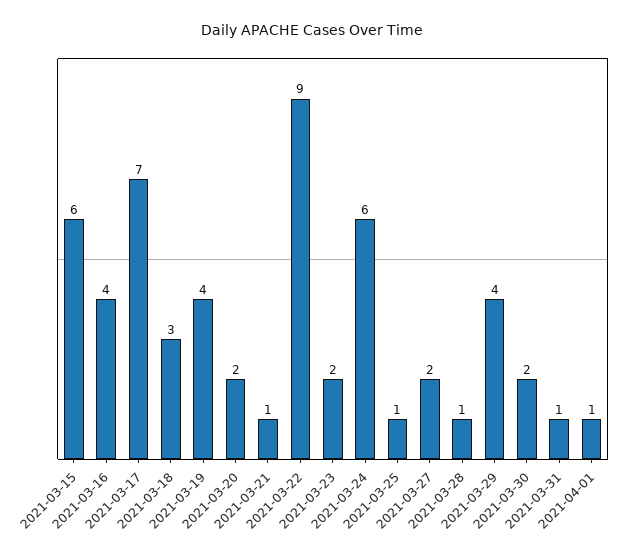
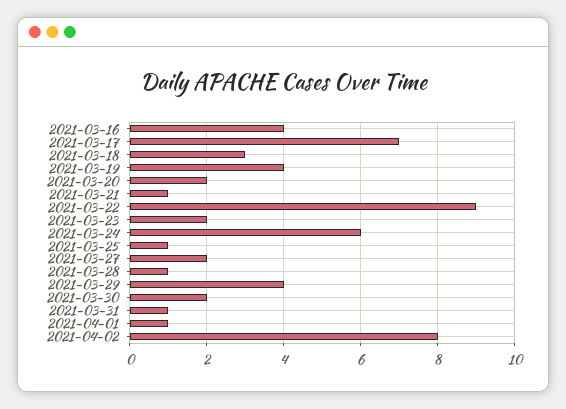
2021-03-15: 6 -> none
2021-04-02: none -> 8

